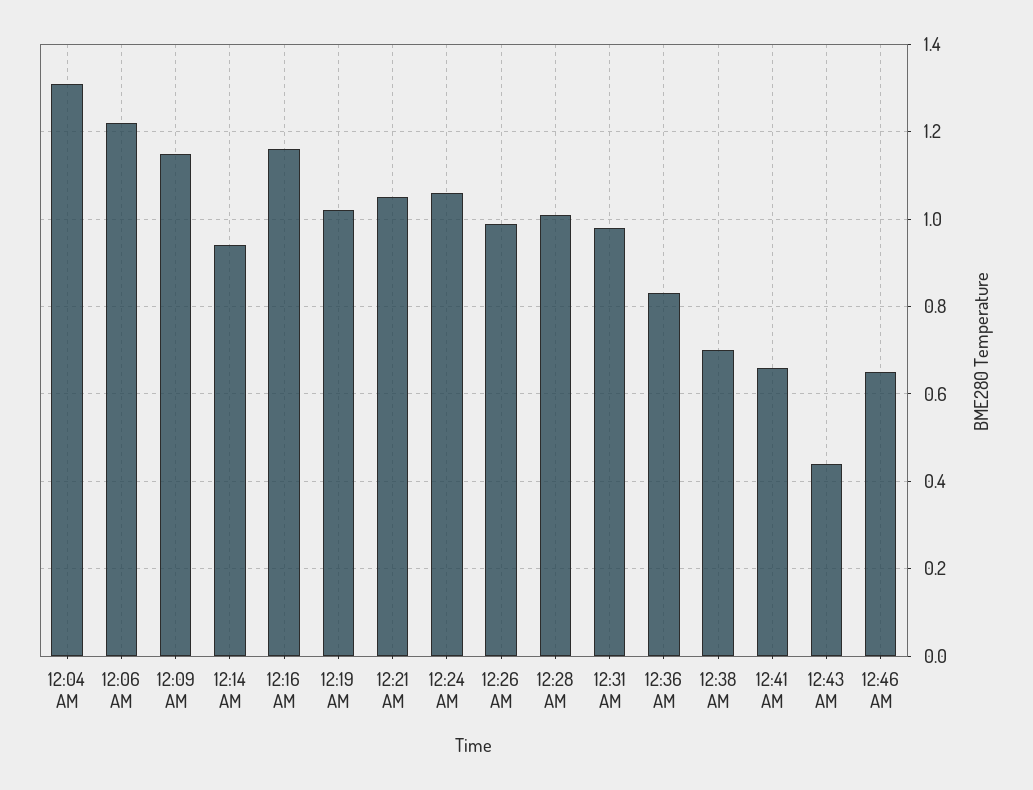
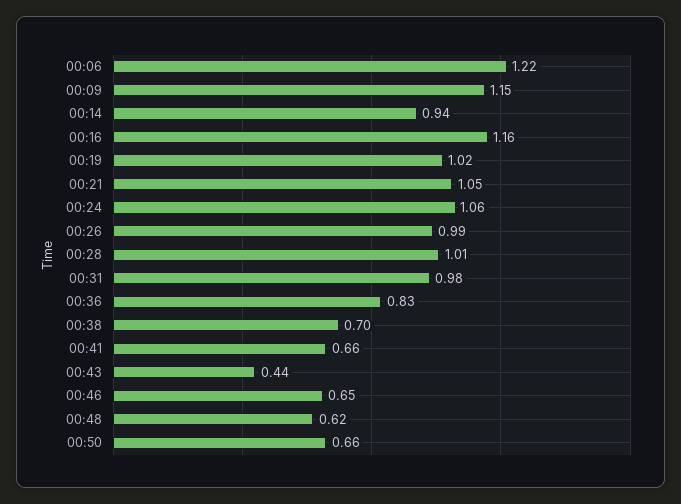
12:04 AM: 1.3 -> none
00:48: none -> 0.62
00:50: none -> 0.66

